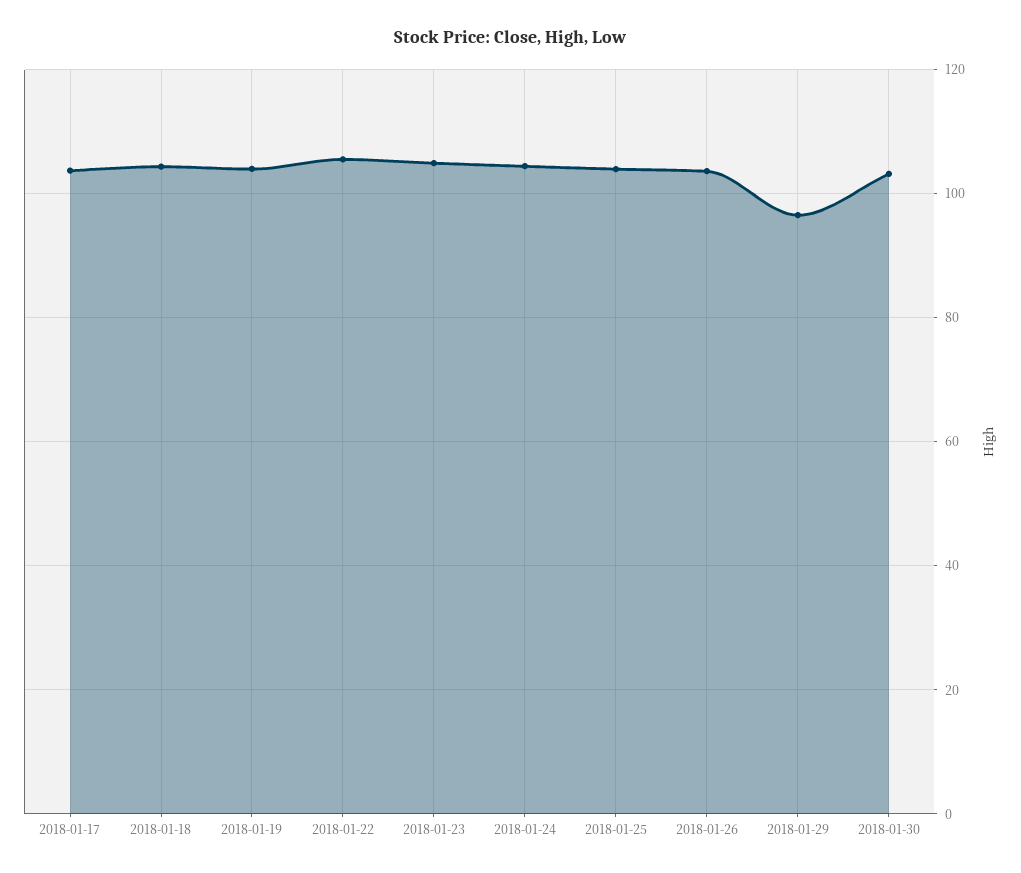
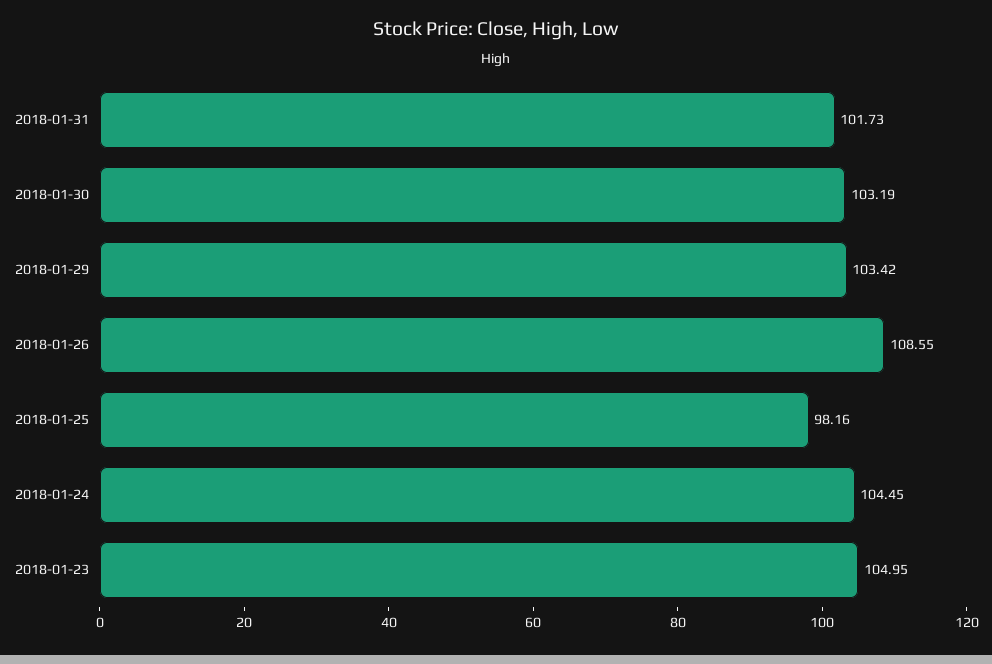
2018-01-17: 104 -> none
2018-01-18: 104 -> none
2018-01-19: 104 -> none
2018-01-22: 106 -> none
2018-01-25: 104 -> 98.16
2018-01-26: 104 -> 108.55
2018-01-29: 96 -> 103.42
2018-01-31: none -> 101.73

